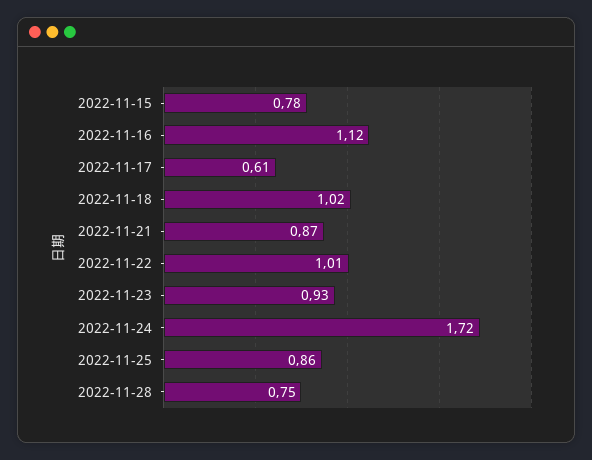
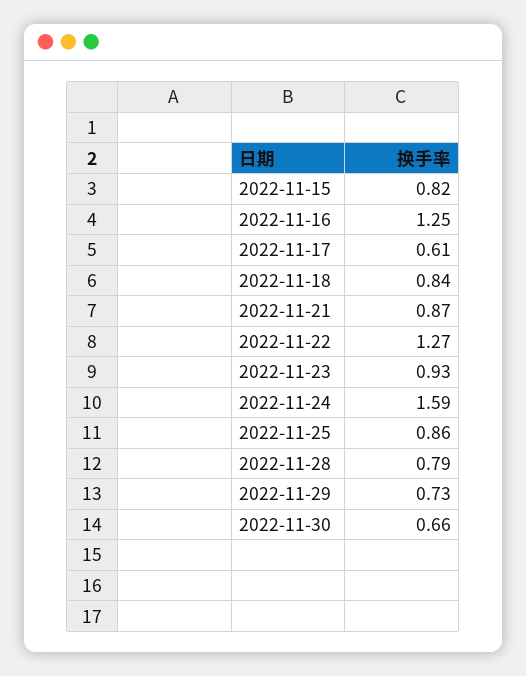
2022-11-15: 0.78 -> 0.82
2022-11-16: 1.12 -> 1.25
2022-11-18: 1.02 -> 0.84
2022-11-22: 1.01 -> 1.27
2022-11-24: 1.72 -> 1.59
2022-11-28: 0.75 -> 0.79
2022-11-29: none -> 0.73
2022-11-30: none -> 0.66

